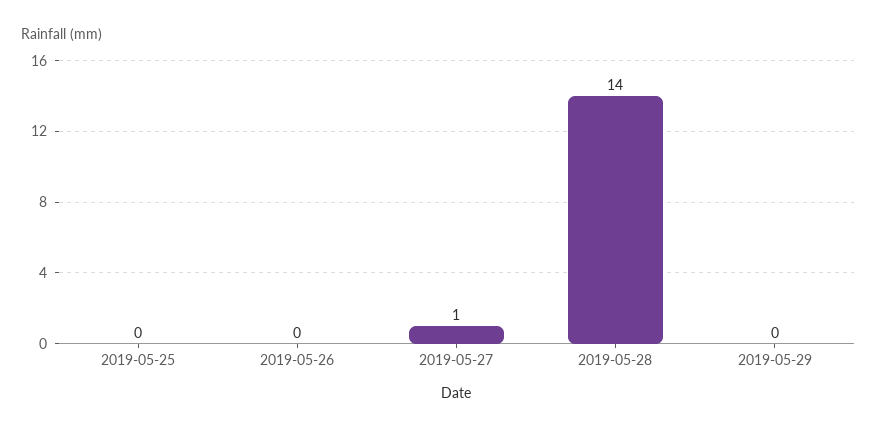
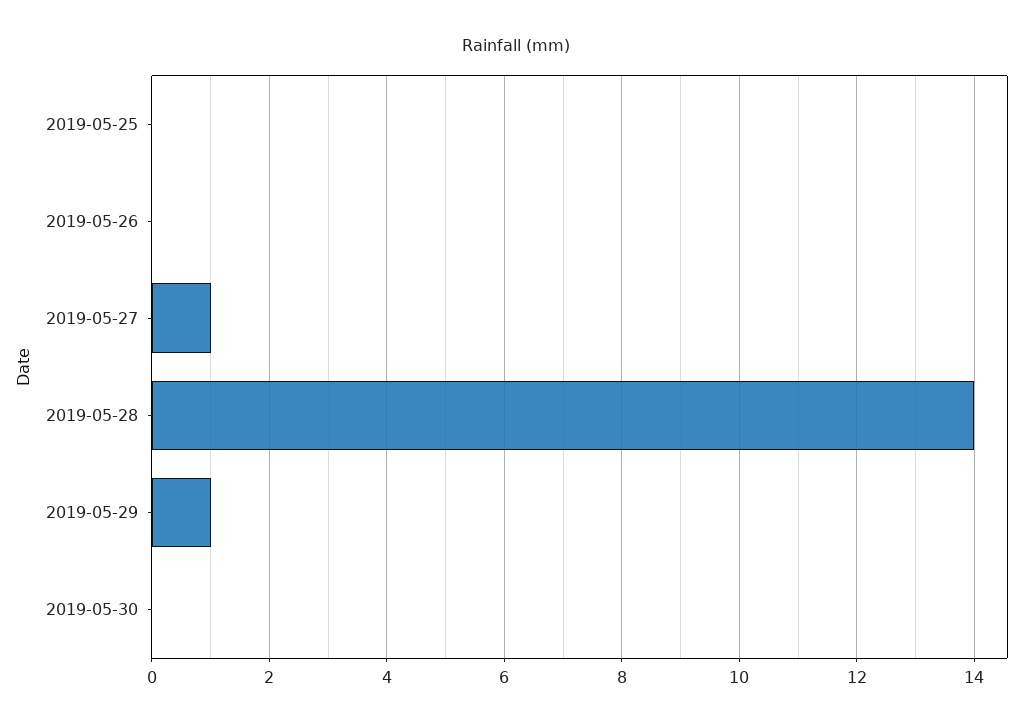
2019-05-29: 0 -> 1
2019-05-30: none -> 0

